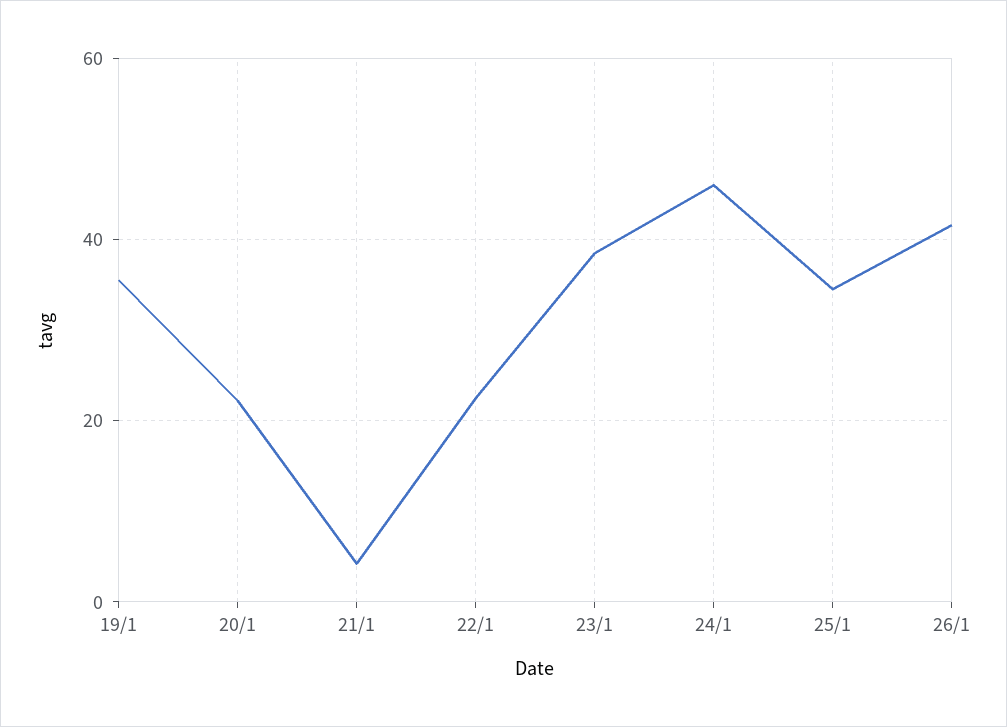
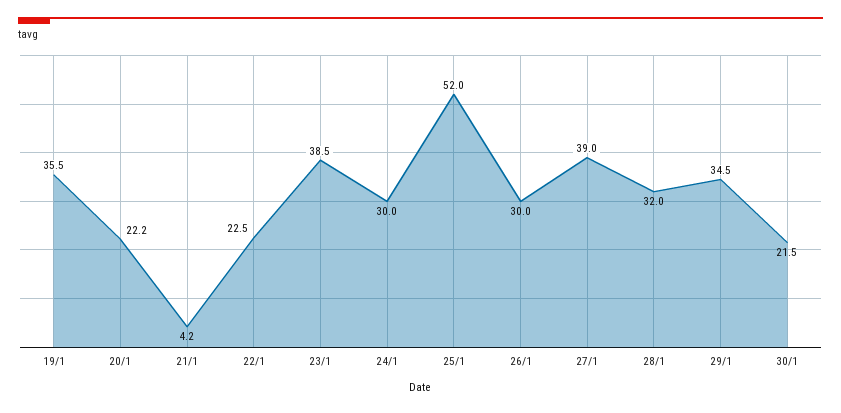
24/1: 46 -> 30
25/1: 34 -> 52
26/1: 42 -> 30
27/1: none -> 39
28/1: none -> 32
29/1: none -> 34.5
30/1: none -> 21.5

